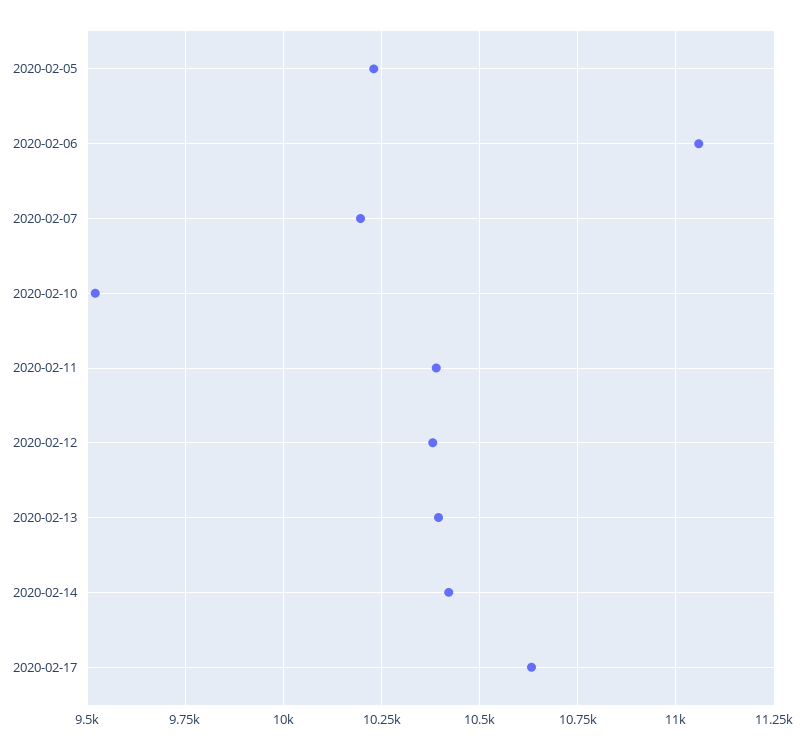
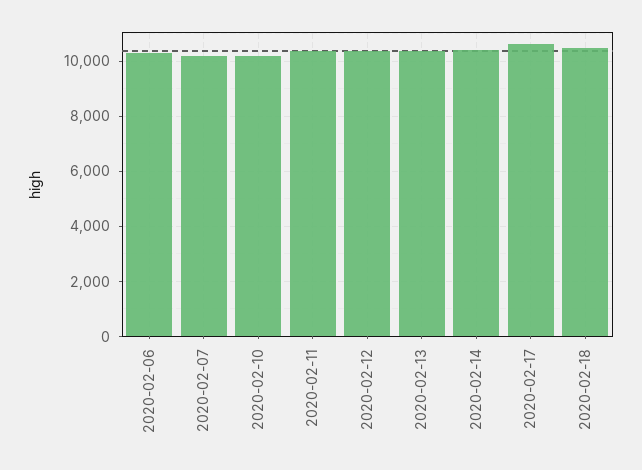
2020-02-05: 10225 -> none
2020-02-06: 11050 -> 10250
2020-02-10: 9525 -> 10250
2020-02-18: none -> 10500

